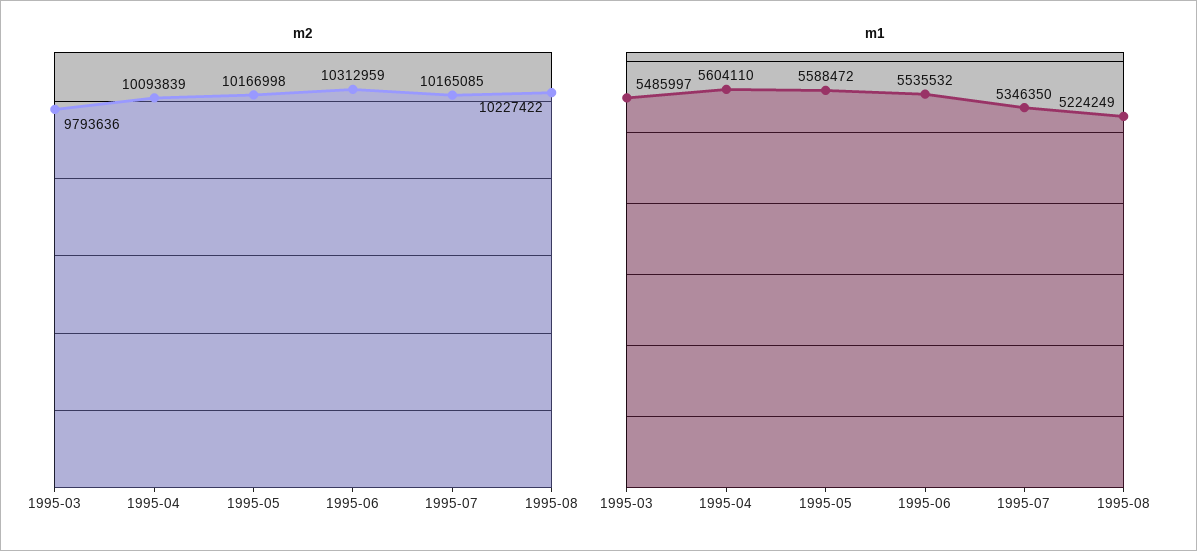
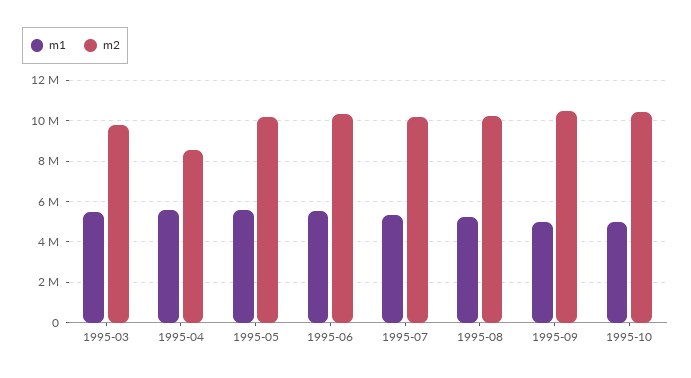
m2, 1995-04: 10093839 -> 8500000
m1, 1995-09: none -> 5000000
m2, 1995-09: none -> 10500000
m1, 1995-10: none -> 5000000
m2, 1995-10: none -> 10500000

